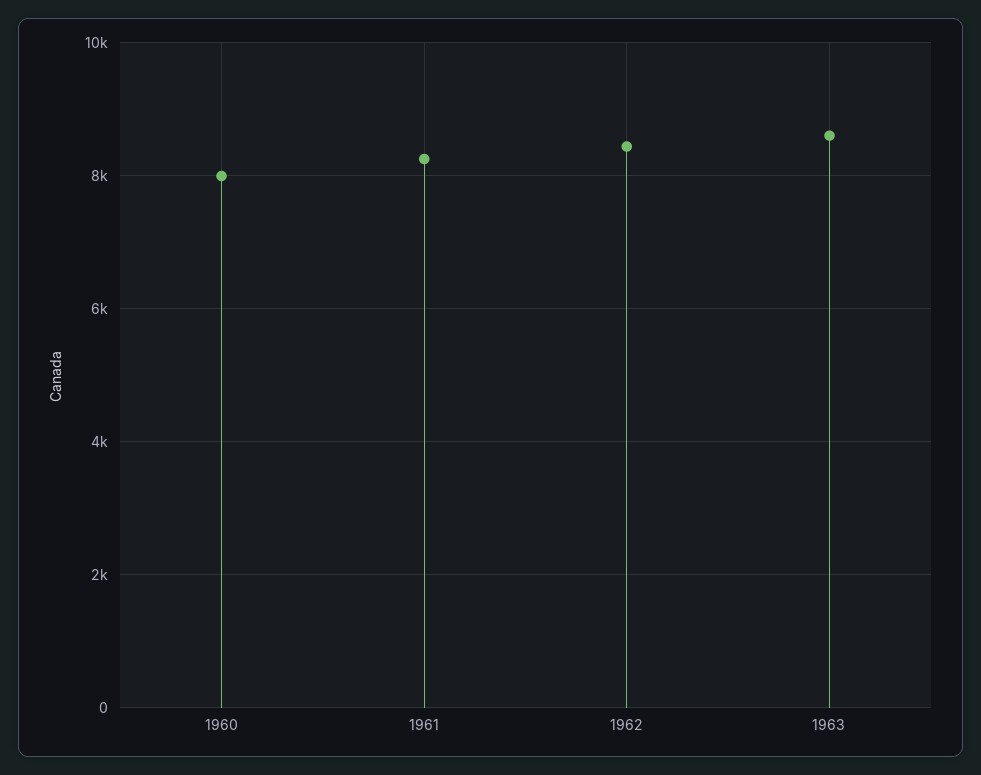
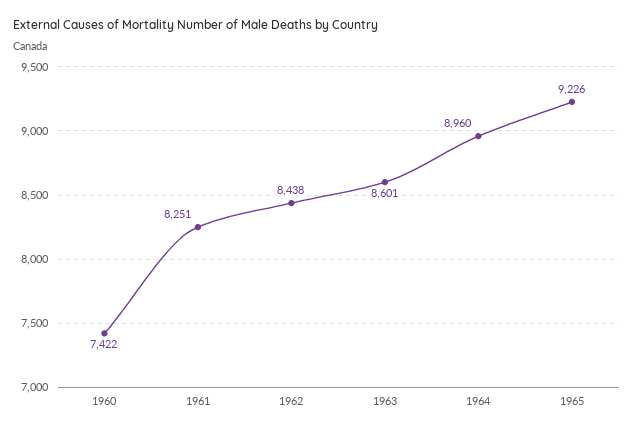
1960: 8000 -> 7422
1964: none -> 8960
1965: none -> 9226

